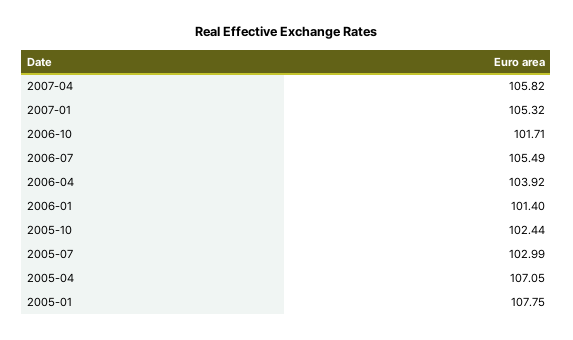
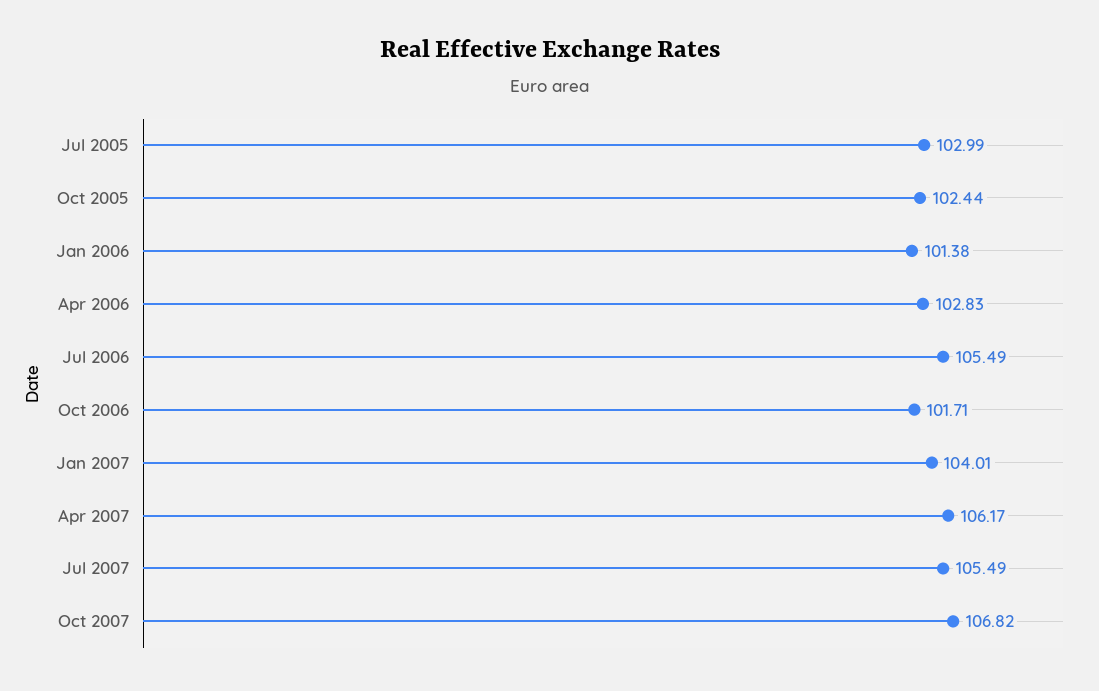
2007-04: 105.82 -> 106.17
2007-01: 105.32 -> 104.01
2006-04: 103.92 -> 102.83
2006-01: 101.4 -> 101.38
2005-04: 107.05 -> none
2005-01: 107.75 -> none
Jul 2007: none -> 105.49
Oct 2007: none -> 106.82

